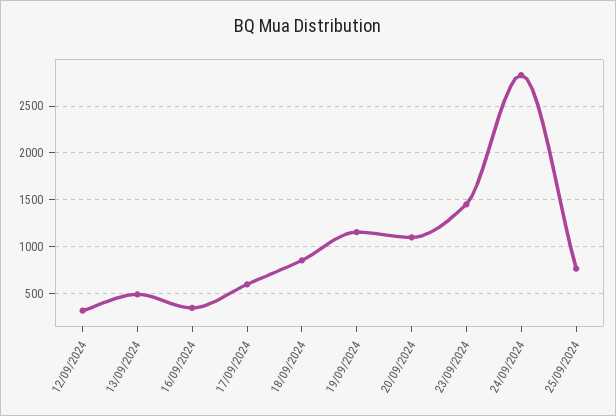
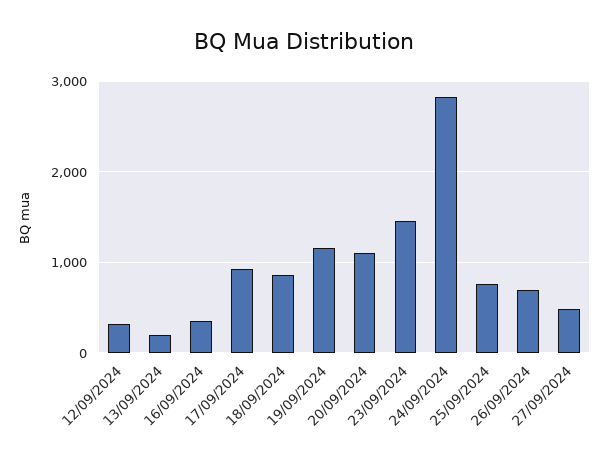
13/09/2024: 500 -> 200
17/09/2024: 600 -> 900
26/09/2024: none -> 700
27/09/2024: none -> 500

